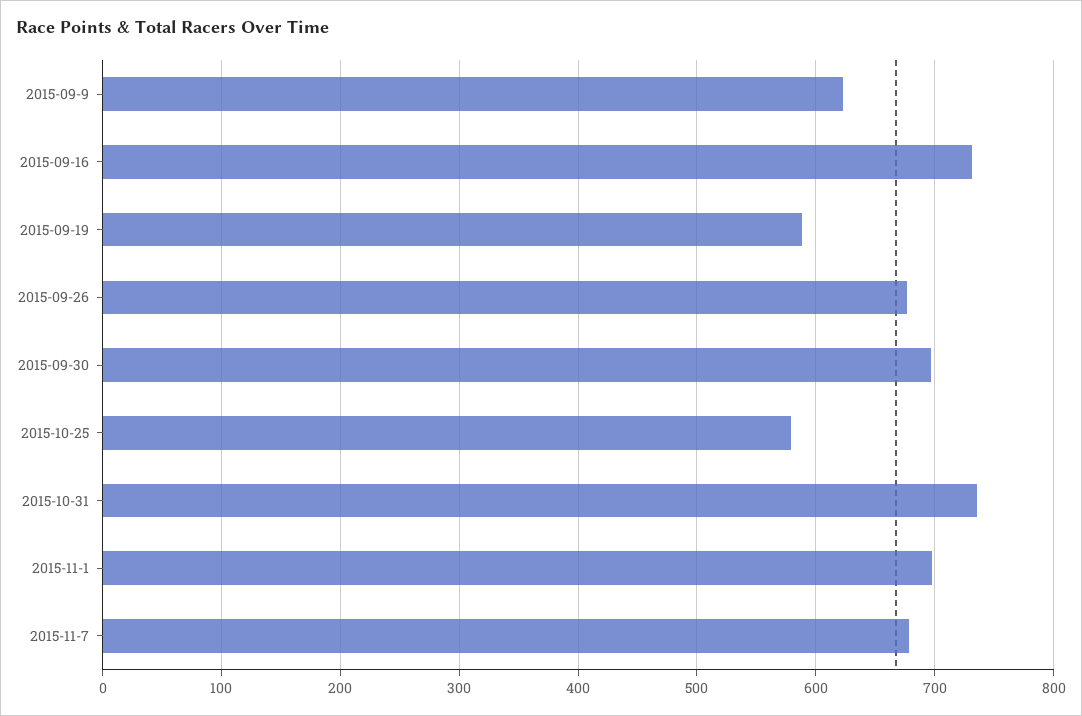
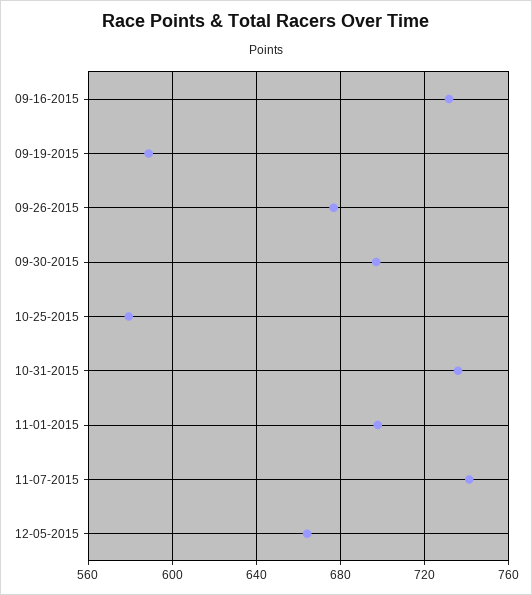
2015-09-9: 620 -> none
2015-11-7: 680 -> 740
12-05-2015: none -> 665

